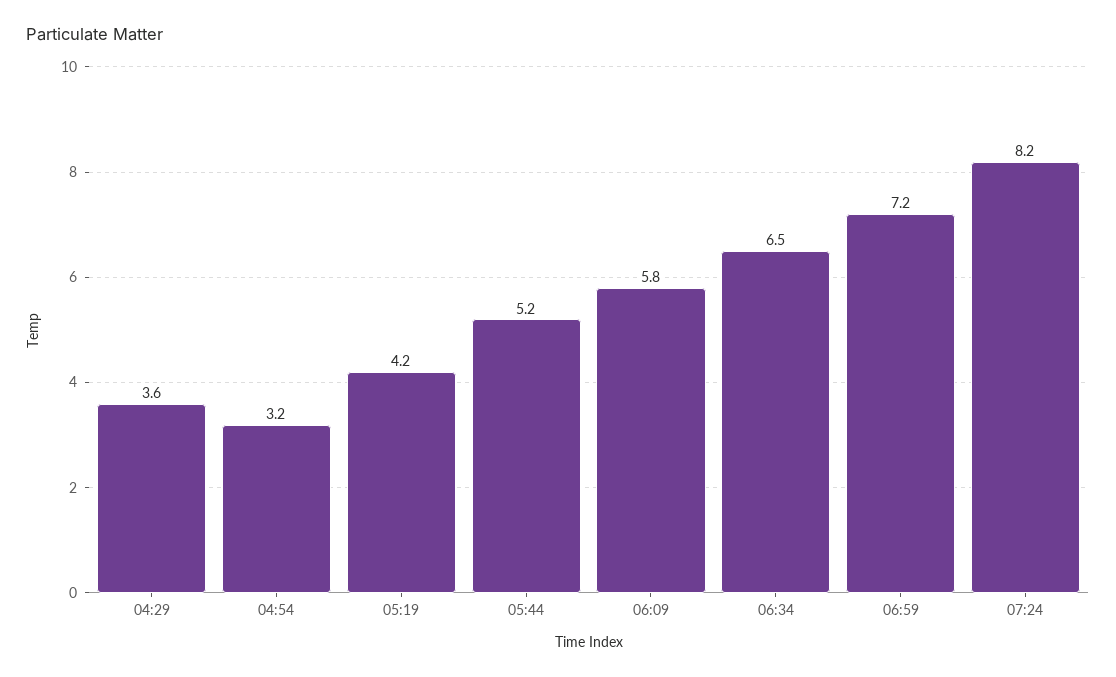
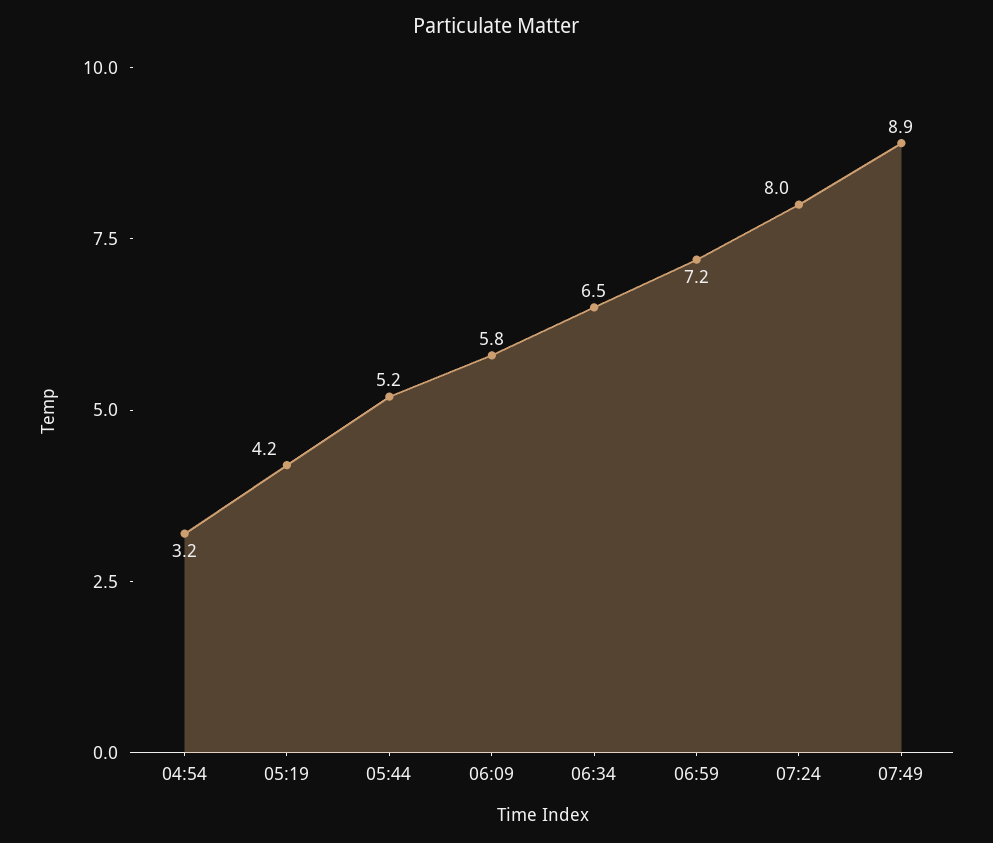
04:29: 3.6 -> none
07:24: 8.2 -> 8
07:49: none -> 8.9

